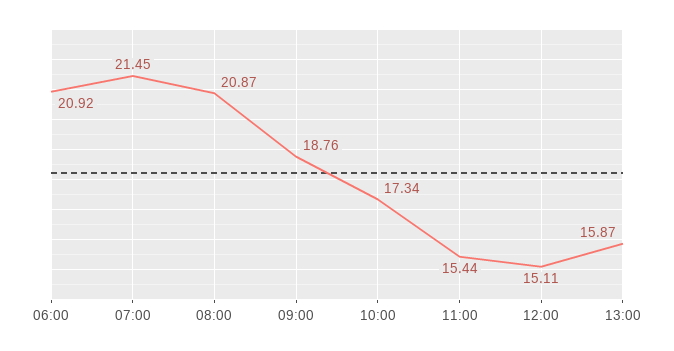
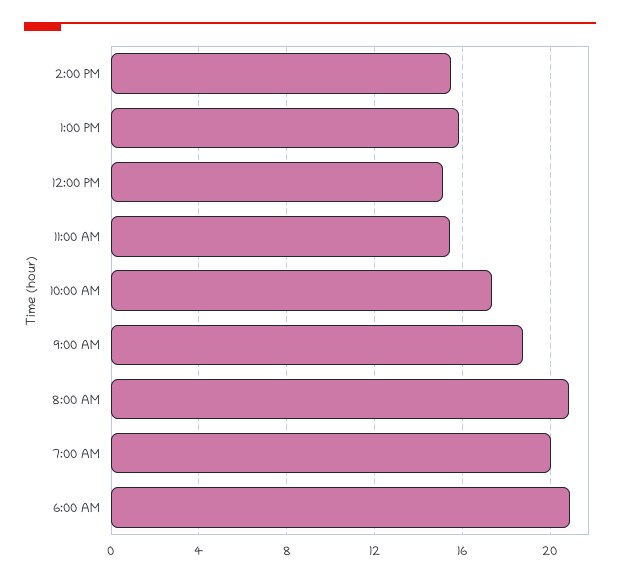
07:00: 21.45 -> 20
2:00 PM: none -> 15.5

